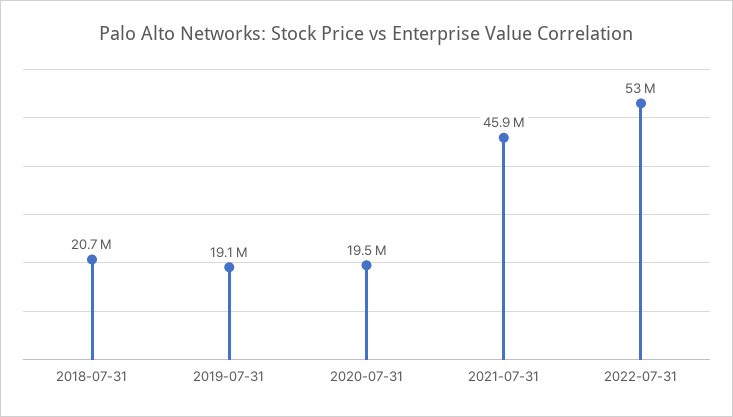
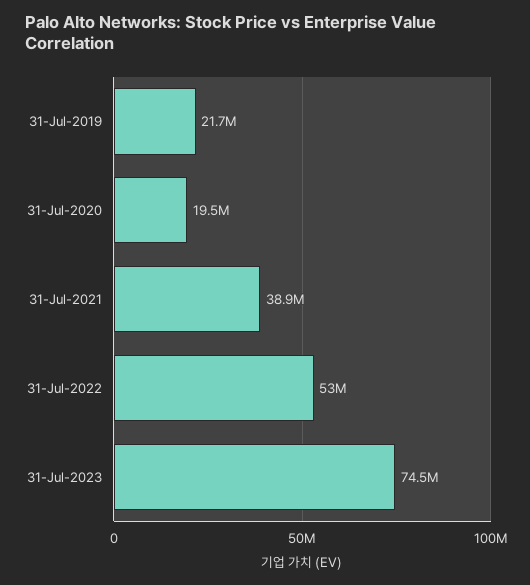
2018-07-31: 20700000 -> none
2019-07-31: 19100000 -> 21700000
2021-07-31: 45900000 -> 38900000
31-Jul-2023: none -> 74500000

